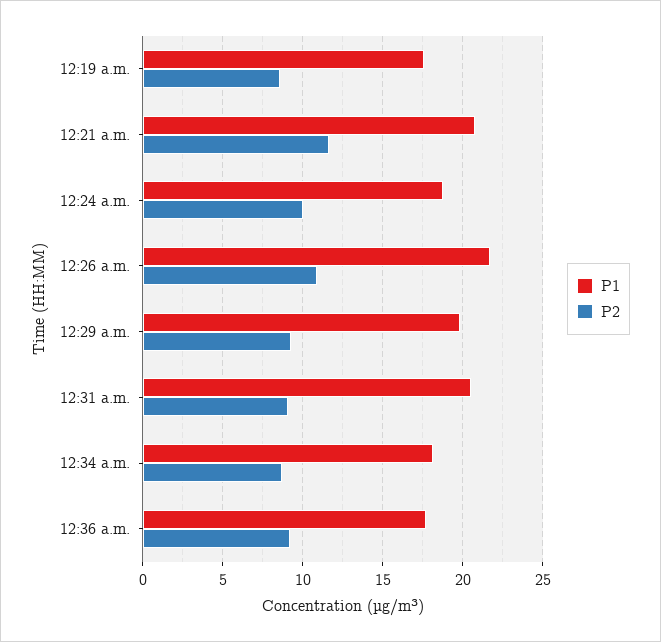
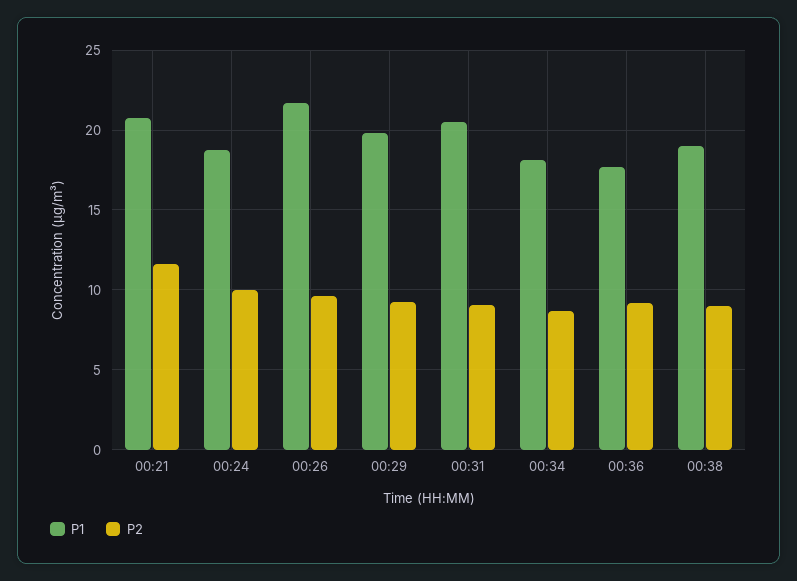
P1, 12:19 a.m.: 17.5 -> none
P2, 12:19 a.m.: 8.5 -> none
P2, 12:26 a.m.: 11 -> 9.5
P1, 00:38: none -> 19
P2, 00:38: none -> 9

